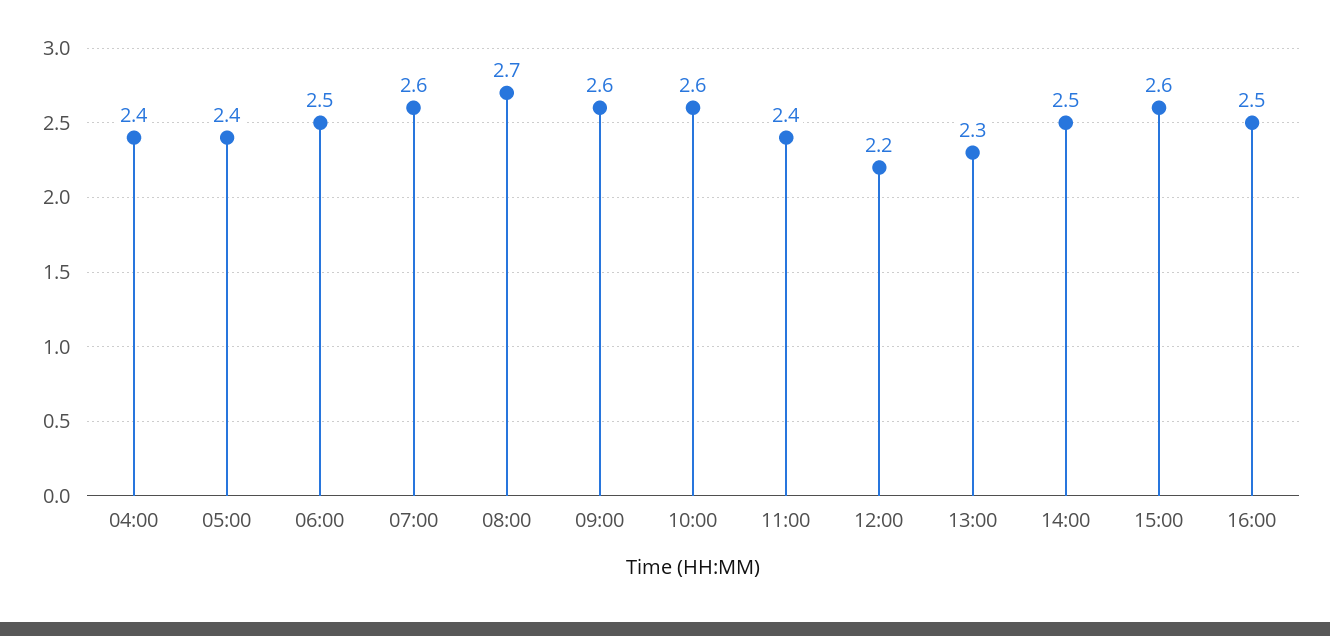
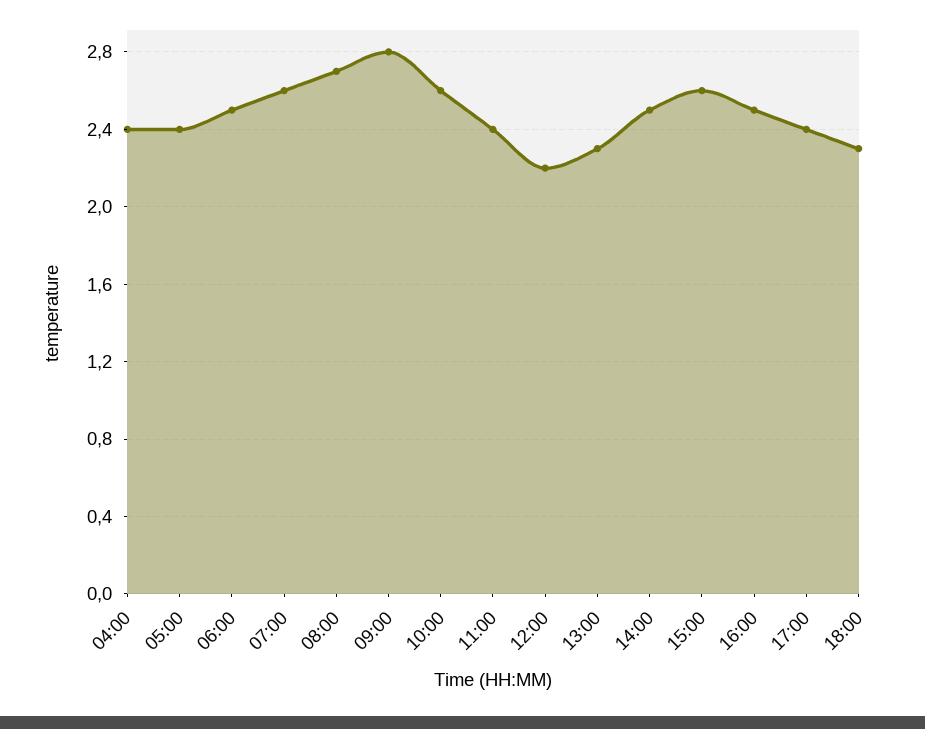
09:00: 2.6 -> 2.8
17:00: none -> 2.4
18:00: none -> 2.3

